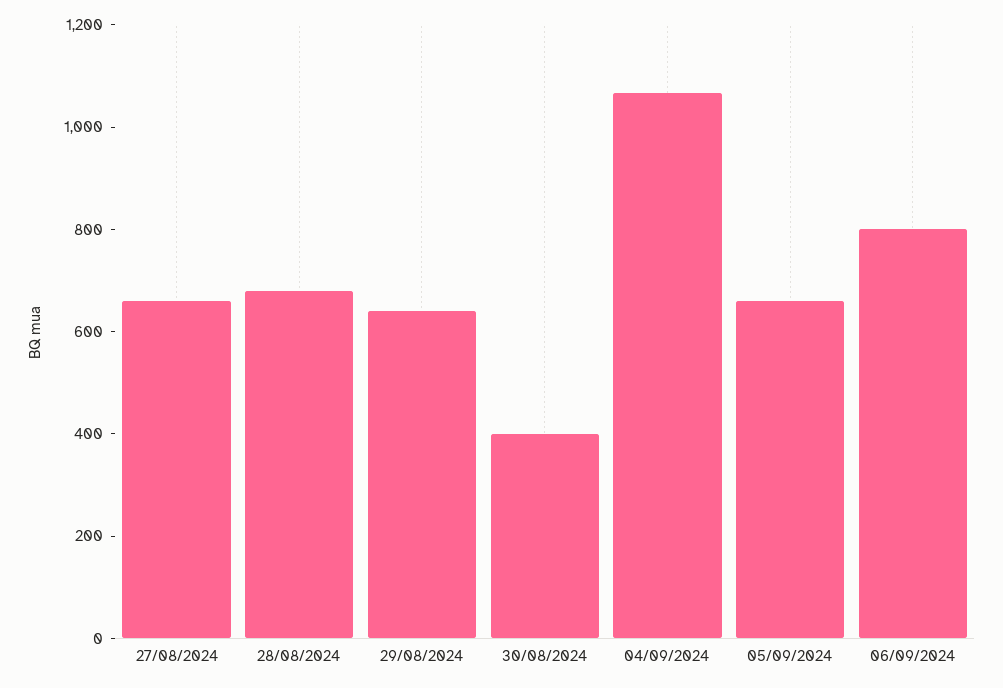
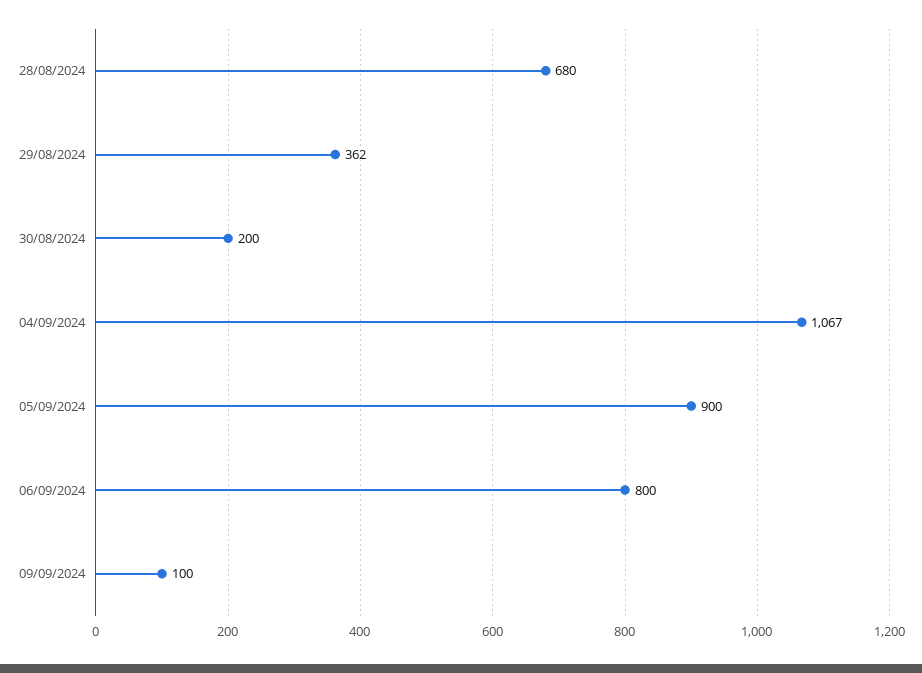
27/08/2024: 650 -> none
29/08/2024: 650 -> 362
30/08/2024: 400 -> 200
05/09/2024: 650 -> 900
09/09/2024: none -> 100

